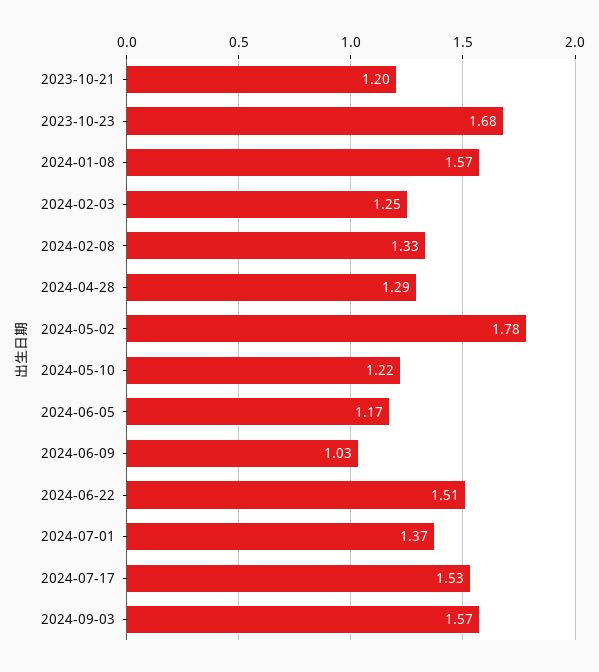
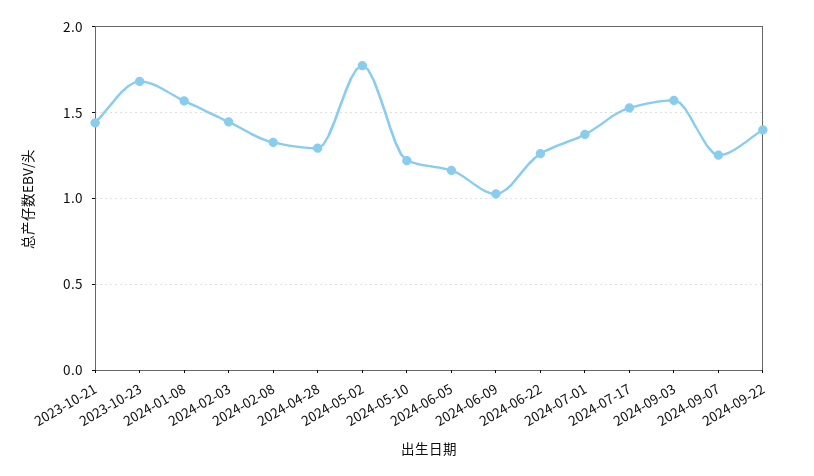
2023-10-21: 1.2 -> 1.45
2024-02-03: 1.25 -> 1.45
2024-06-22: 1.51 -> 1.25
2024-09-07: none -> 1.25
2024-09-22: none -> 1.4

